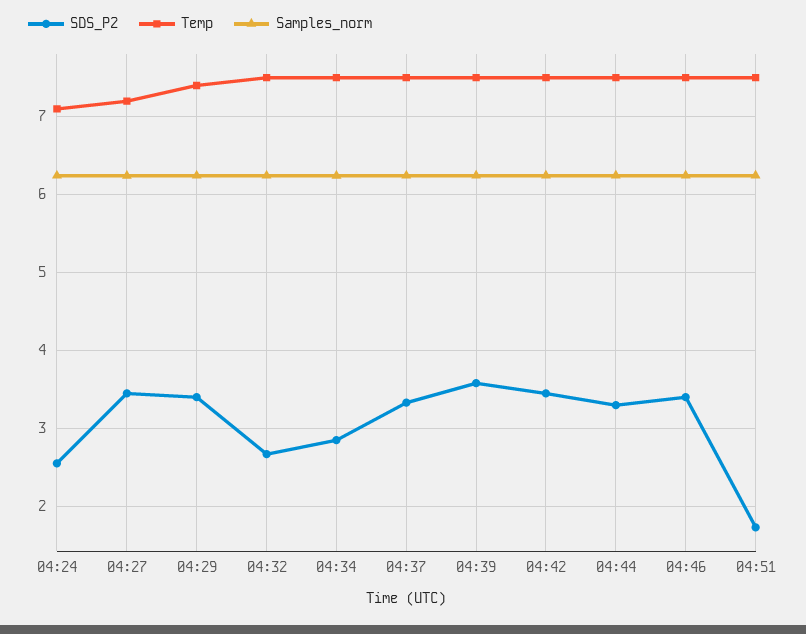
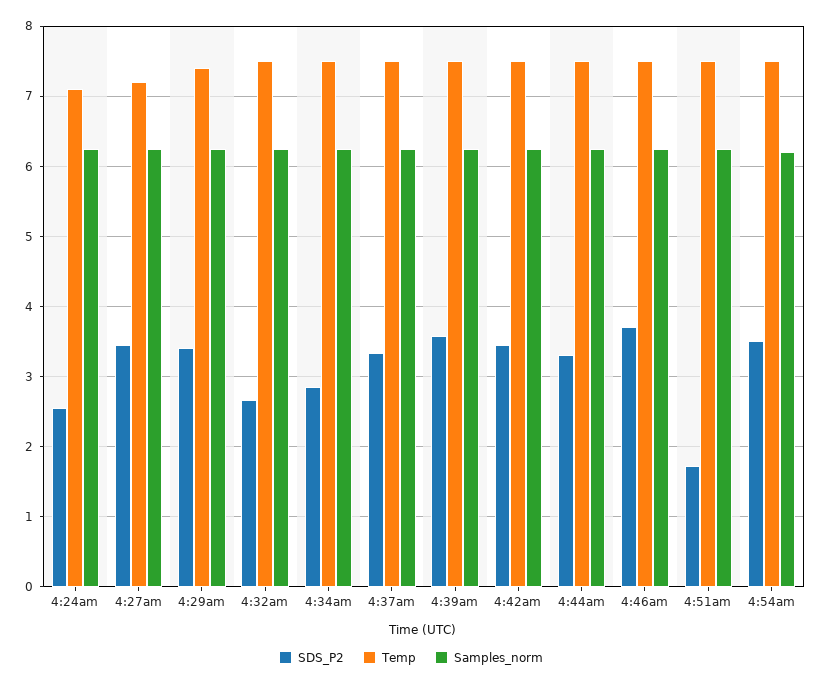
SDS_P2, 04:46: 3.4 -> 3.7
SDS_P2, 4:54am: none -> 3.5
Temp, 4:54am: none -> 7.5
Samples_norm, 4:54am: none -> 6.2

